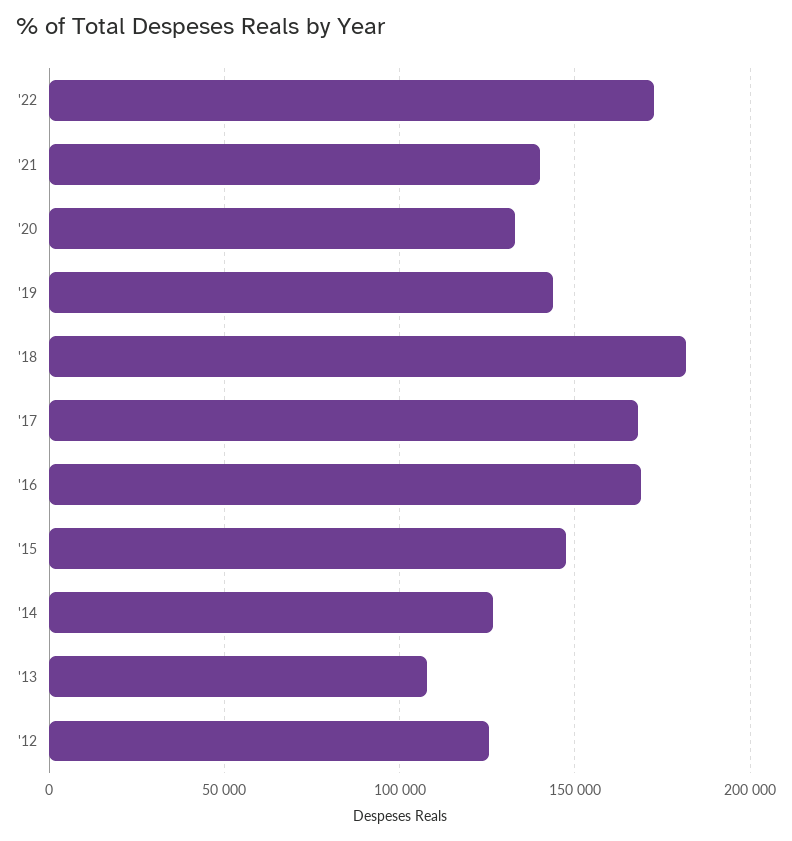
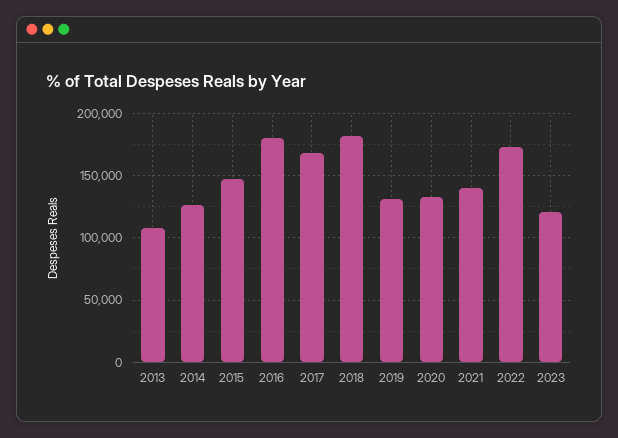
'19: 145000 -> 130000
'16: 170000 -> 180000
'12: 125000 -> none
2023: none -> 120000

